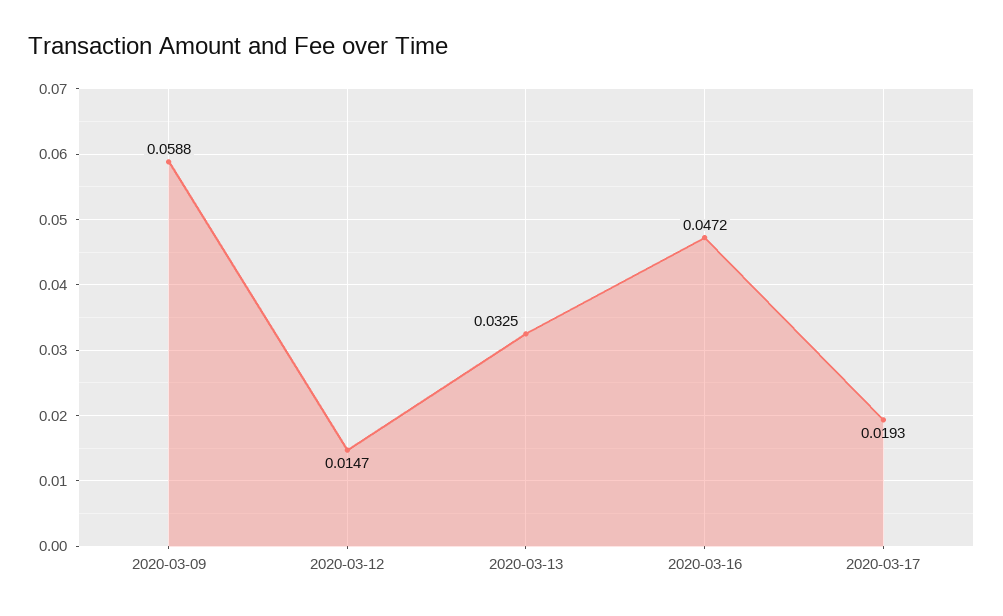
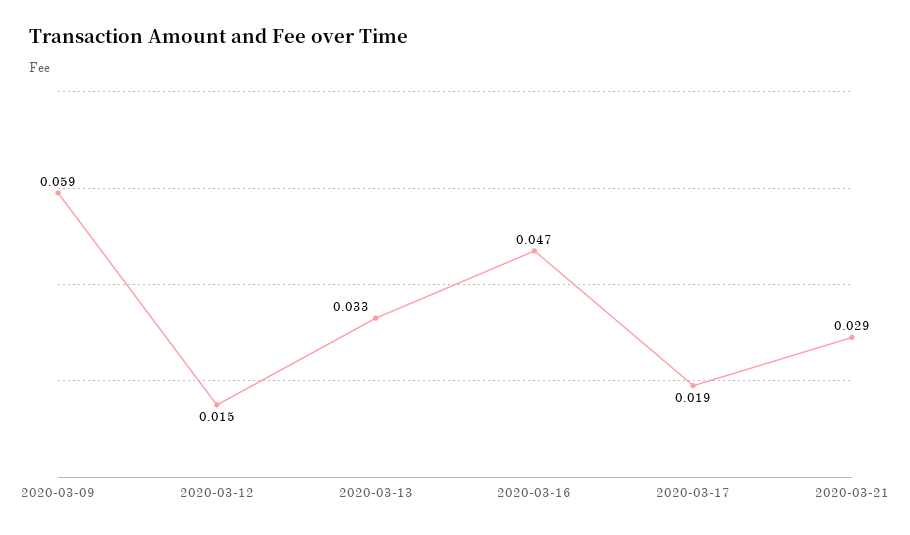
2020-03-21: none -> 0.029

